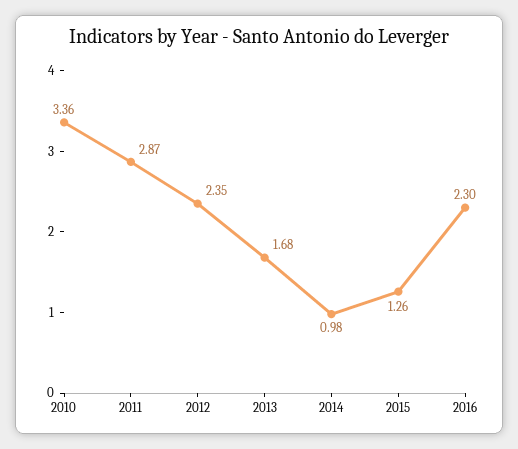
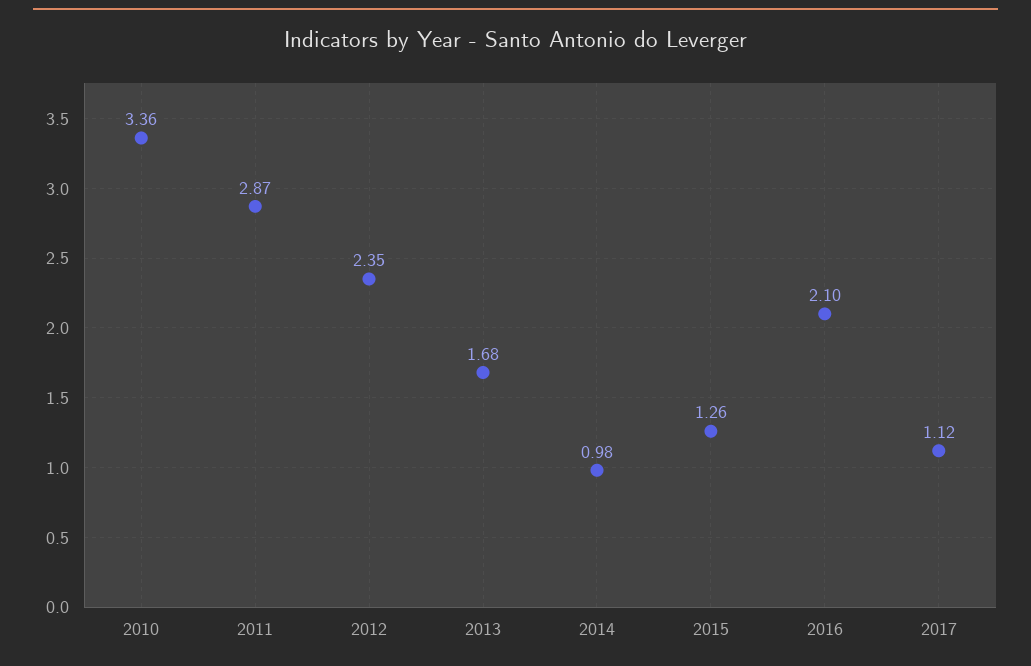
2016: 2.3 -> 2.1
2017: none -> 1.12

